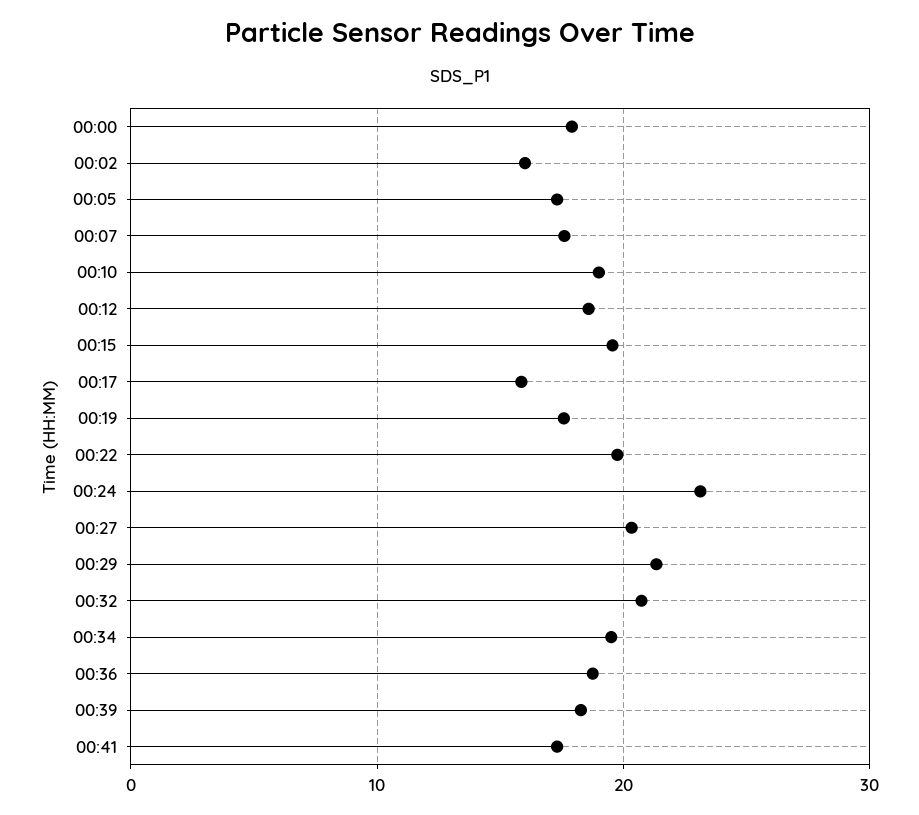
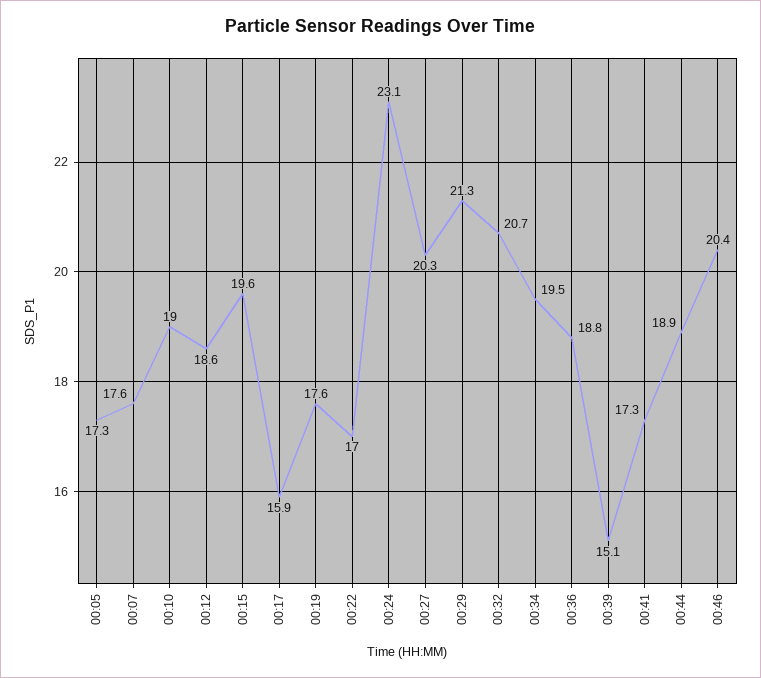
00:00: 18 -> none
00:02: 16 -> none
00:22: 20 -> 17
00:39: 18 -> 15.1
00:44: none -> 18.9
00:46: none -> 20.4

